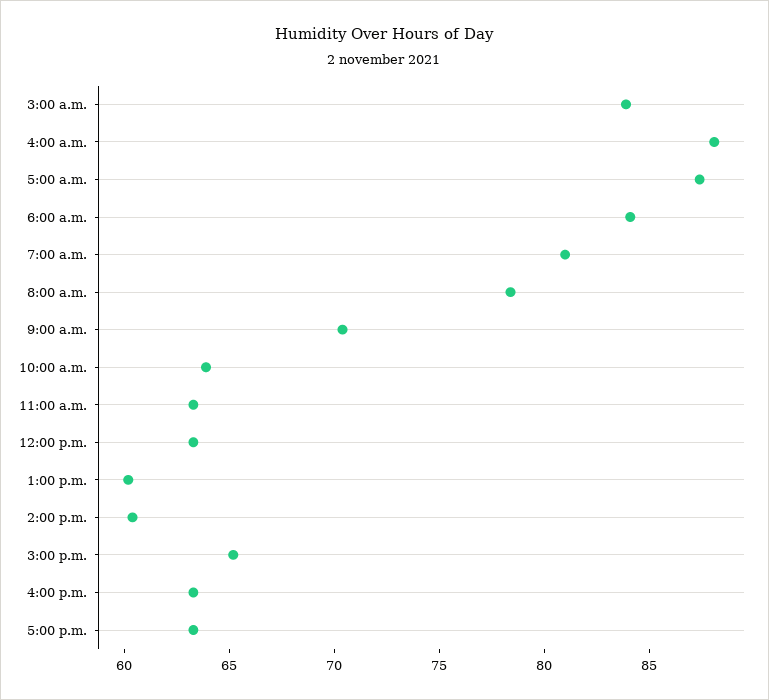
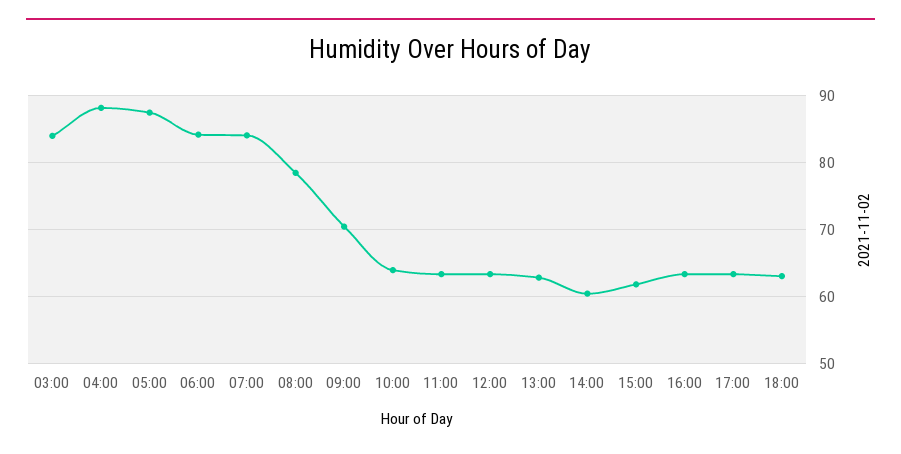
7:00 a.m.: 81 -> 84
1:00 p.m.: 60 -> 63
3:00 p.m.: 65 -> 62
18:00: none -> 63

